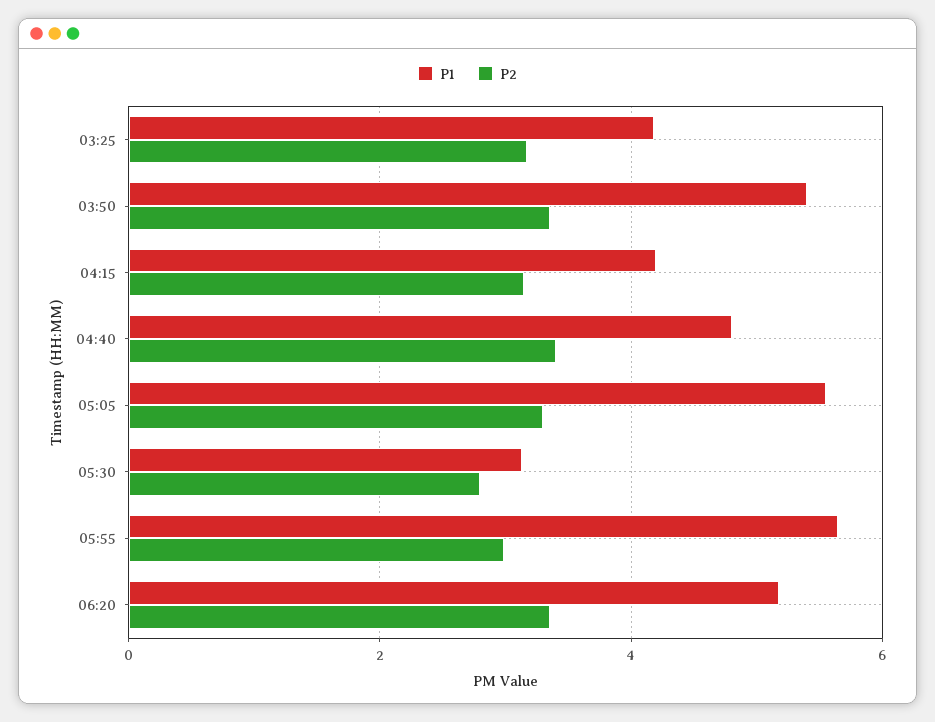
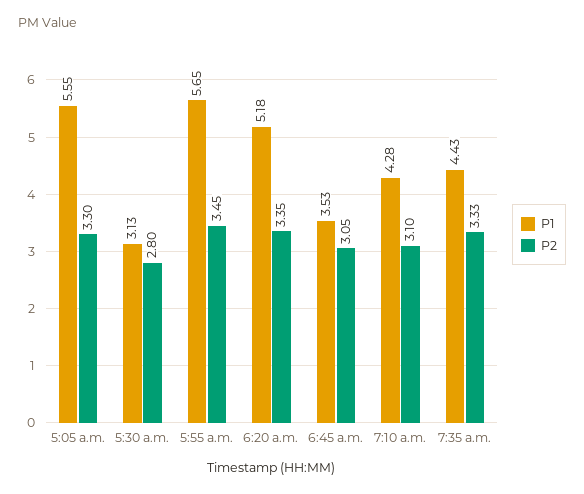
P1, 03:25: 4.2 -> none
P2, 03:25: 3.2 -> none
P1, 03:50: 5.4 -> none
P2, 03:50: 3.4 -> none
P1, 04:15: 4.2 -> none
P2, 04:15: 3.2 -> none
P1, 04:40: 4.8 -> none
P2, 04:40: 3.4 -> none
P2, 05:55: 3 -> 3.45
P1, 6:45 a.m.: none -> 3.53
P2, 6:45 a.m.: none -> 3.05
P1, 7:10 a.m.: none -> 4.28
P2, 7:10 a.m.: none -> 3.1
P1, 7:35 a.m.: none -> 4.43
P2, 7:35 a.m.: none -> 3.33

